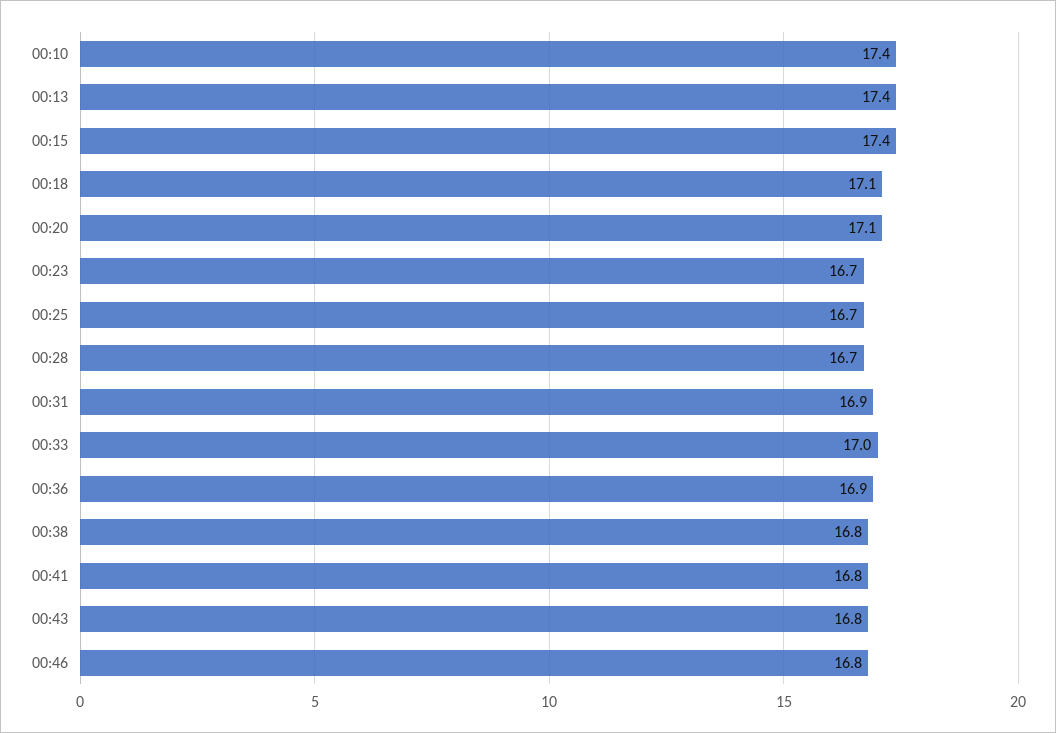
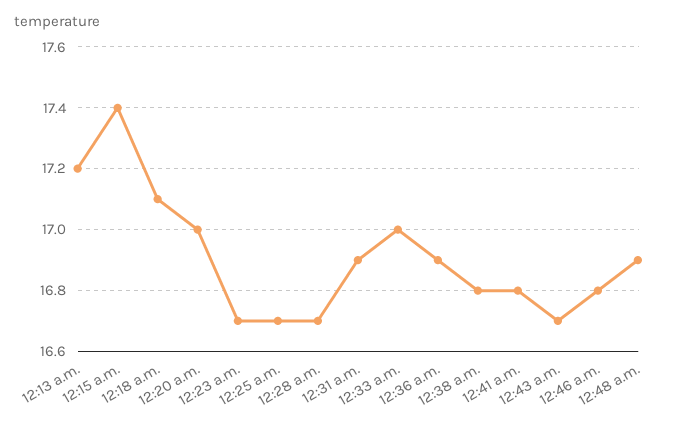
00:10: 17.4 -> none
00:13: 17.4 -> 17.2
00:20: 17.1 -> 17
00:43: 16.8 -> 16.7
12:48 a.m.: none -> 16.9

